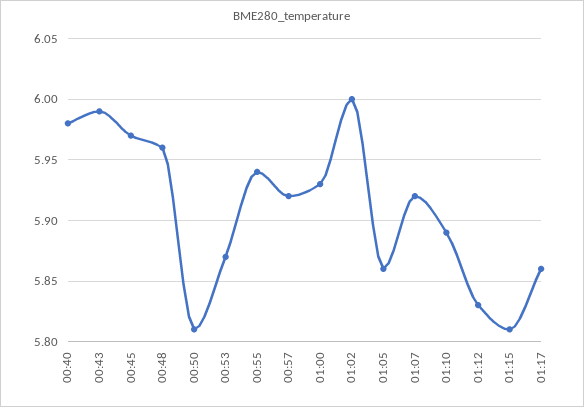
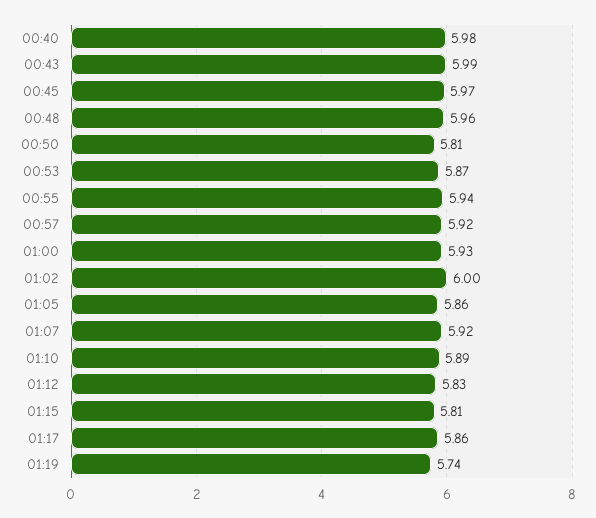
01:19: none -> 5.74

